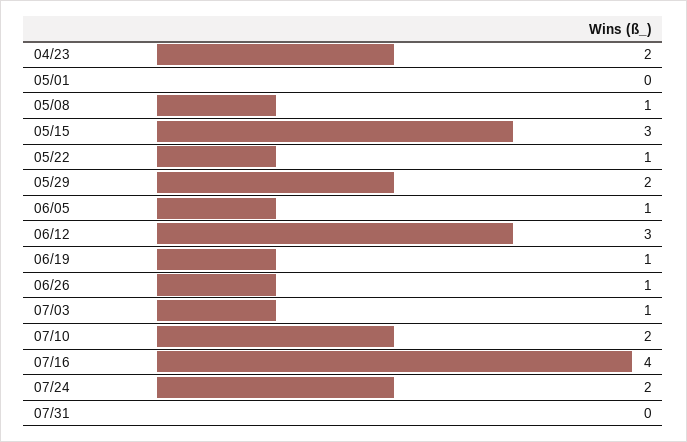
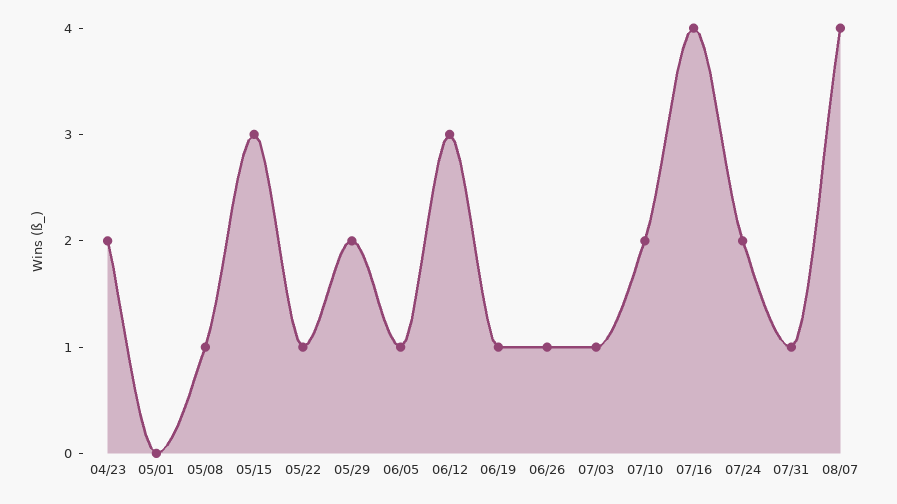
07/31: 0 -> 1
08/07: none -> 4

